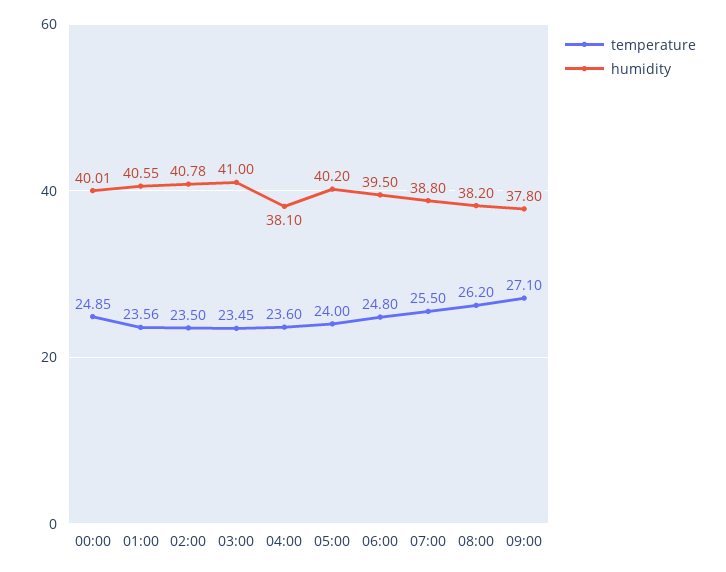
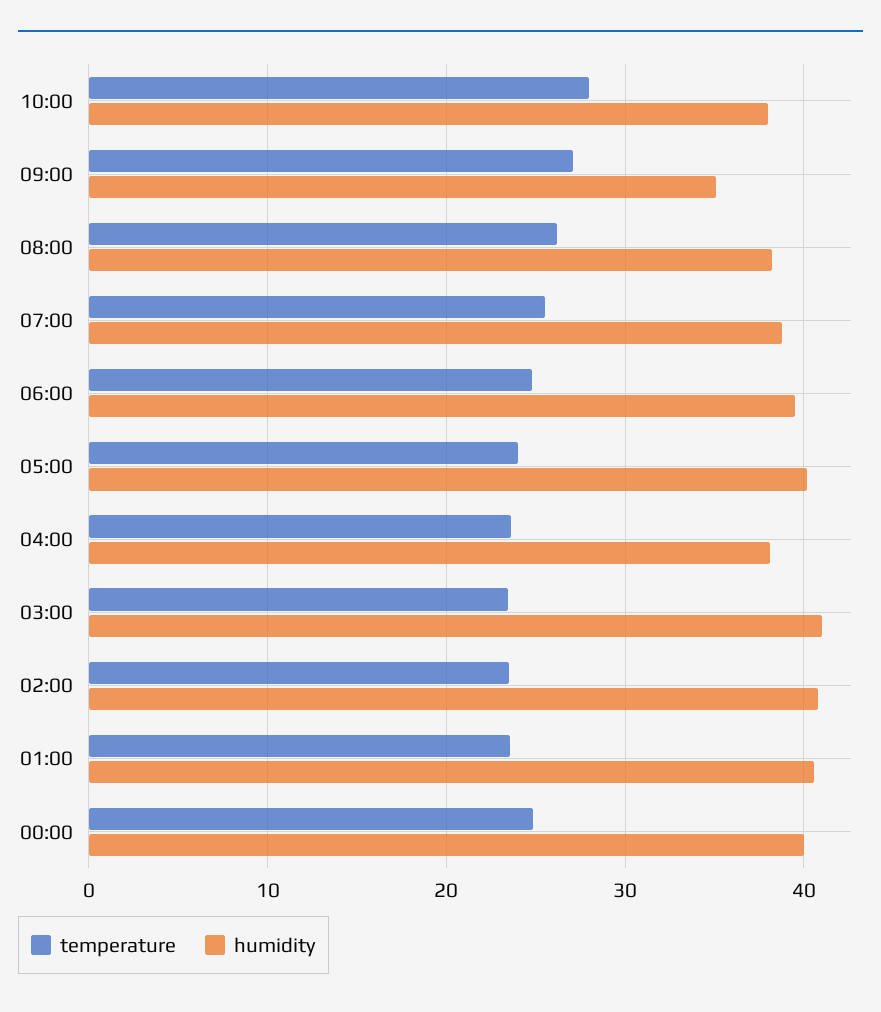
humidity, 09:00: 37.8 -> 35
temperature, 10:00: none -> 28
humidity, 10:00: none -> 38

